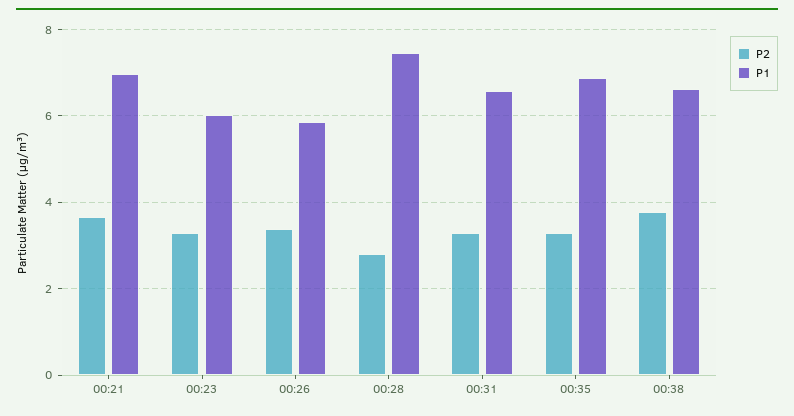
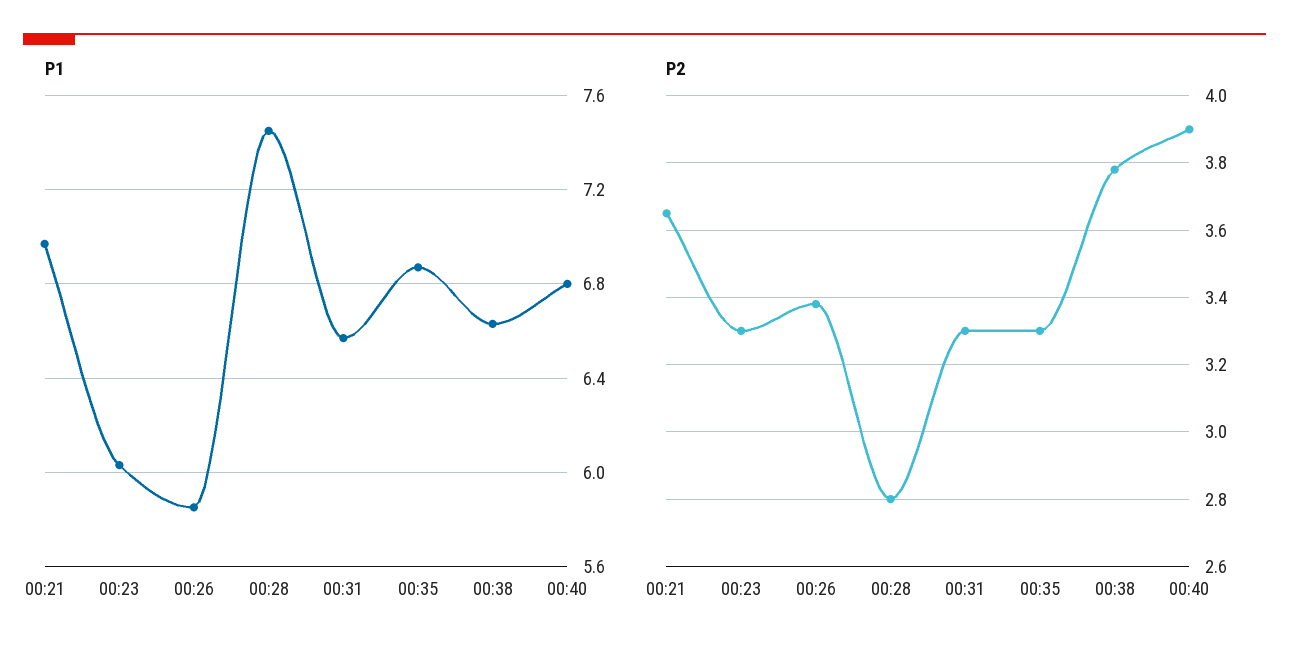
P1, 00:40: none -> 6.8
P2, 00:40: none -> 3.9

